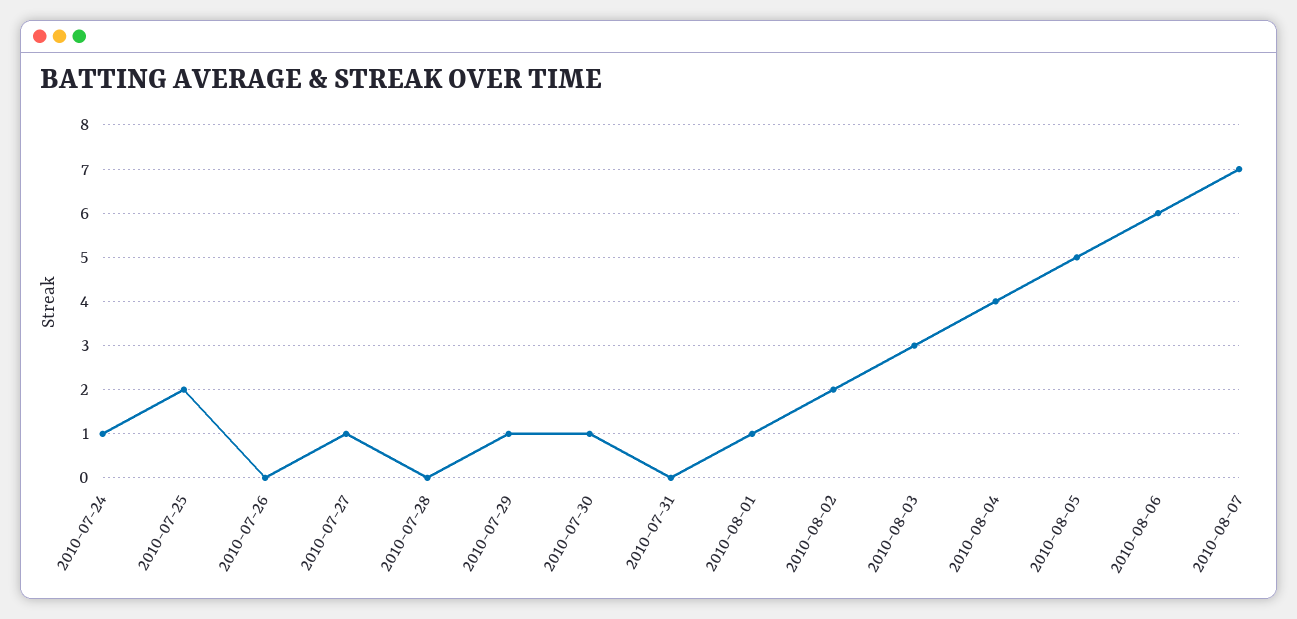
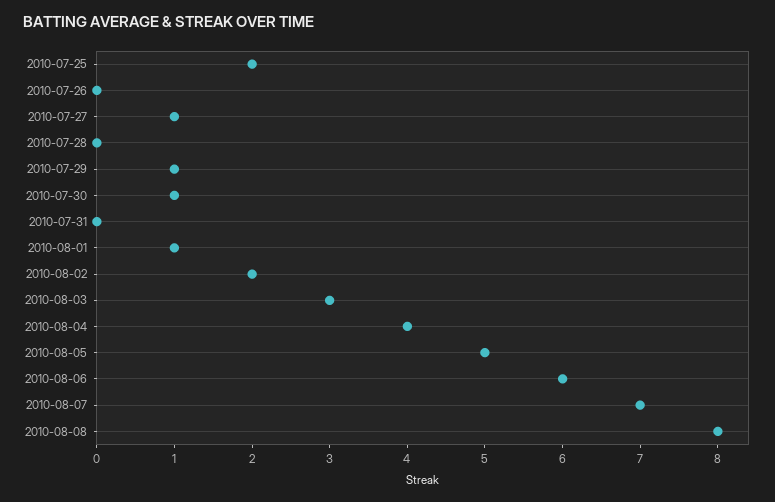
2010-07-24: 1 -> none
2010-08-08: none -> 8

